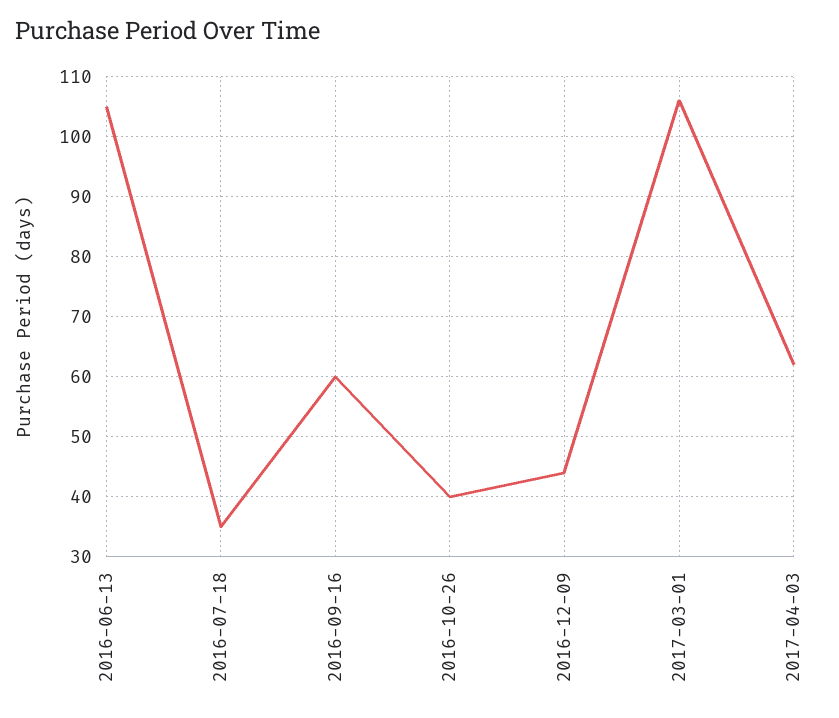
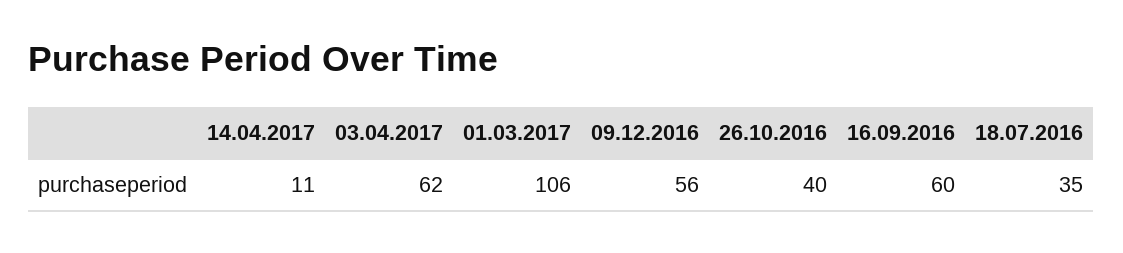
2016-06-13: 105 -> none
2016-12-09: 44 -> 56
14.04.2017: none -> 11

